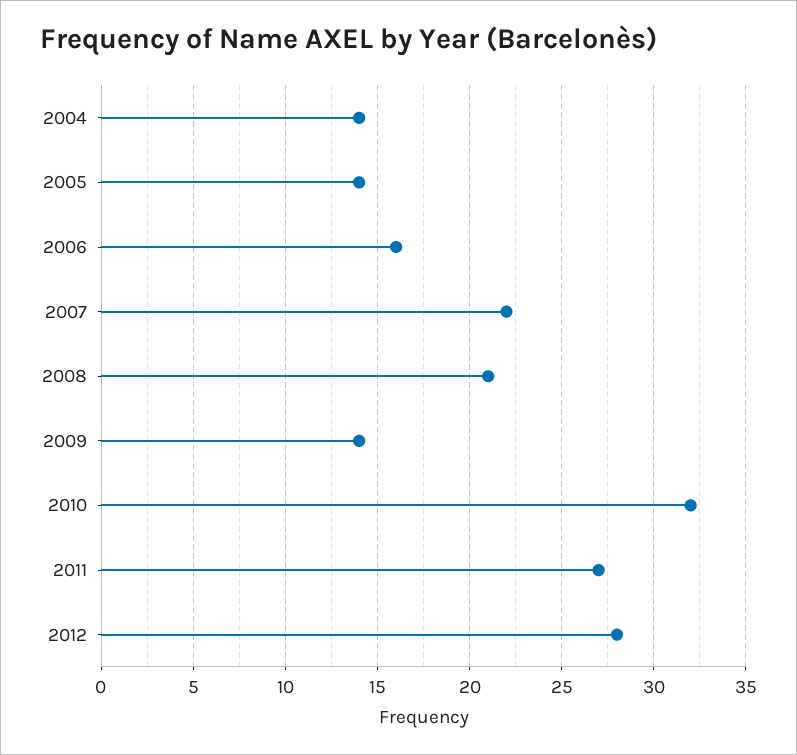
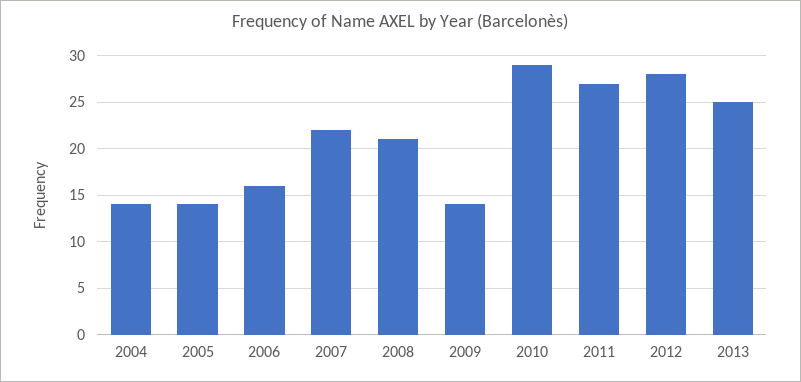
2010: 32 -> 29
2013: none -> 25

